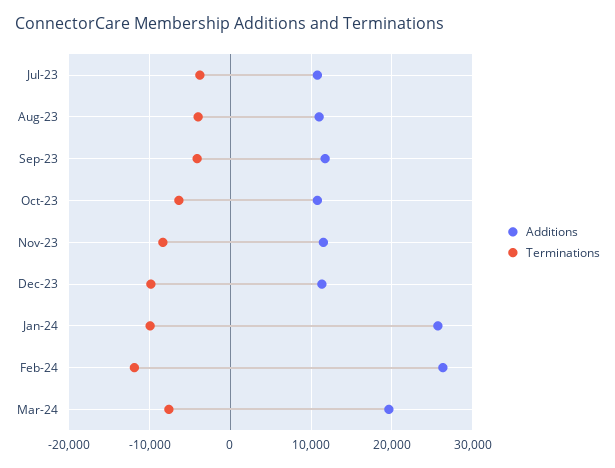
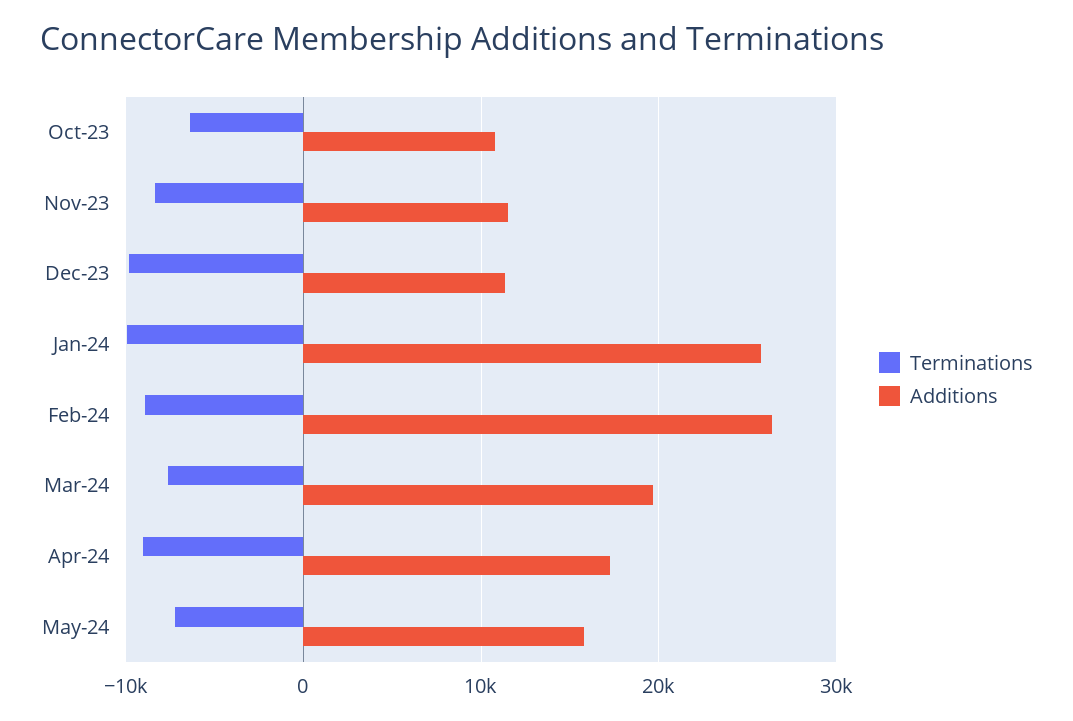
Additions, Jul-23: 11000 -> none
Terminations, Jul-23: -4000 -> none
Additions, Aug-23: 11000 -> none
Terminations, Aug-23: -4000 -> none
Additions, Sep-23: 12000 -> none
Terminations, Sep-23: -4000 -> none
Terminations, Feb-24: -12000 -> -9000
Terminations, Apr-24: none -> -9000
Additions, Apr-24: none -> 17000
Terminations, May-24: none -> -7000
Additions, May-24: none -> 16000

